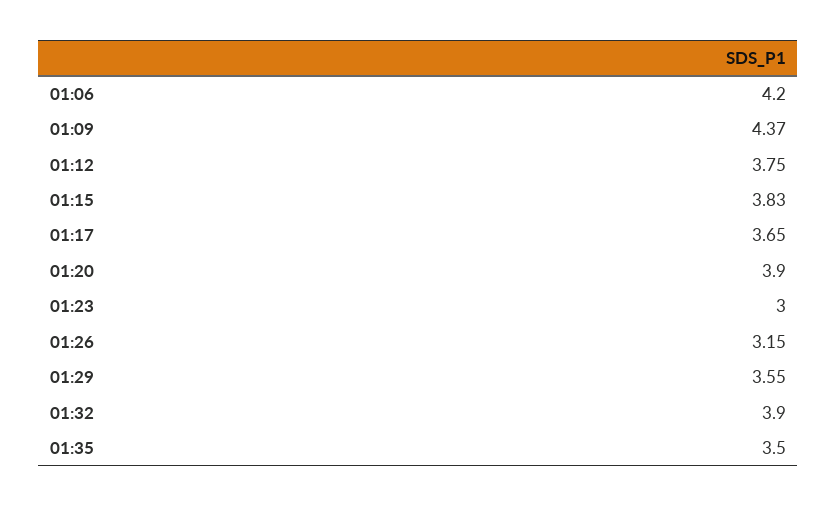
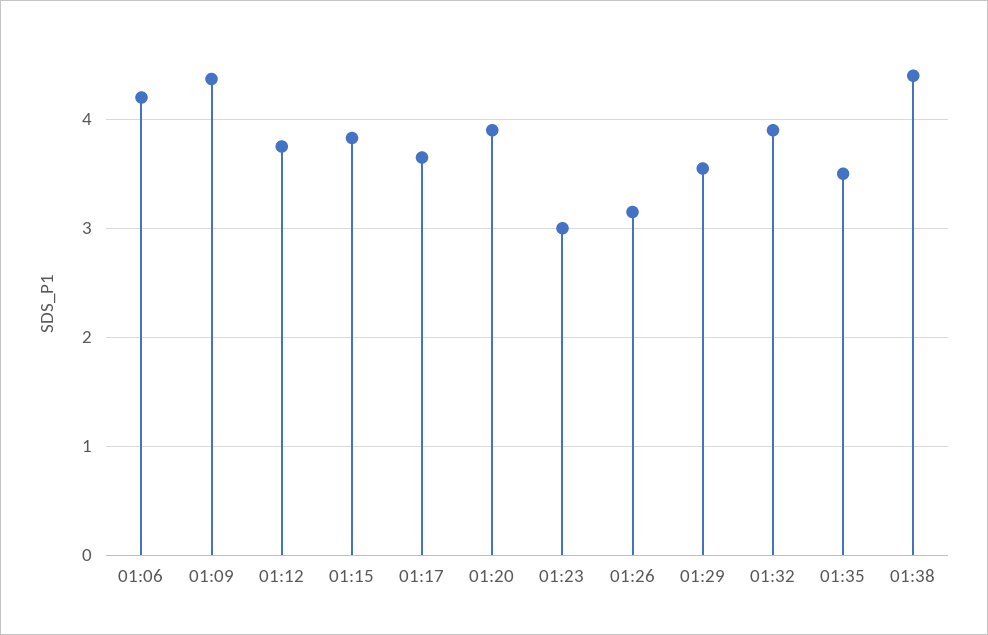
01:38: none -> 4.4

